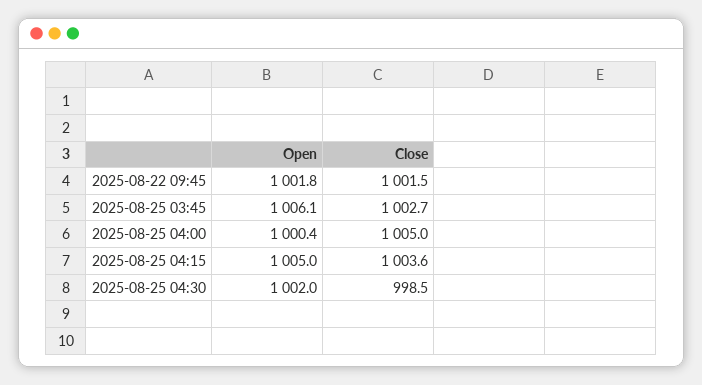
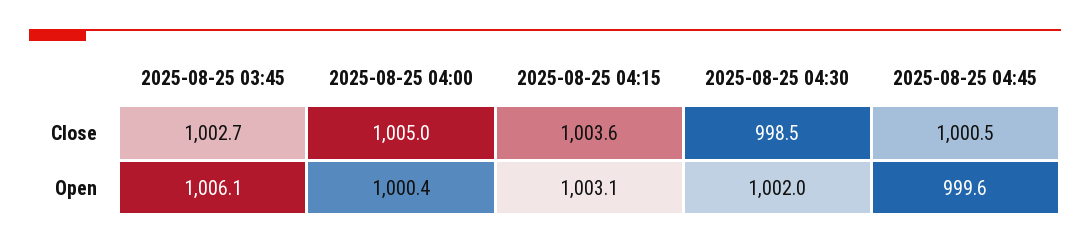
Open, 2025-08-22 09:45: 1001.8 -> none
Close, 2025-08-22 09:45: 1001.5 -> none
Open, 2025-08-25 04:15: 1005 -> 1003.1
Close, 2025-08-25 04:45: none -> 1000.5
Open, 2025-08-25 04:45: none -> 999.6

